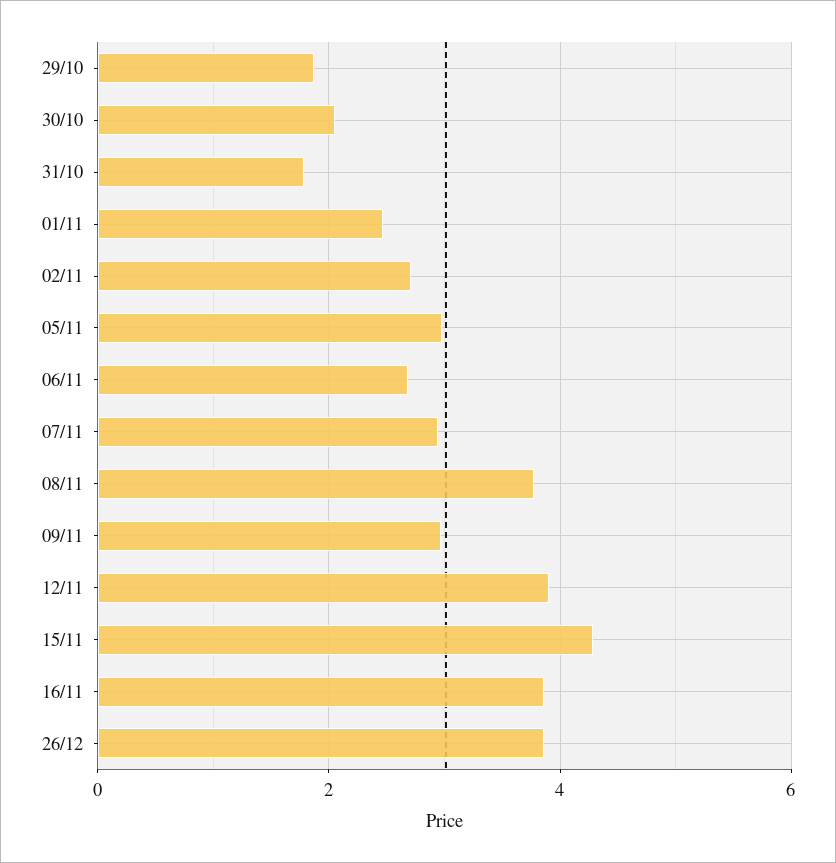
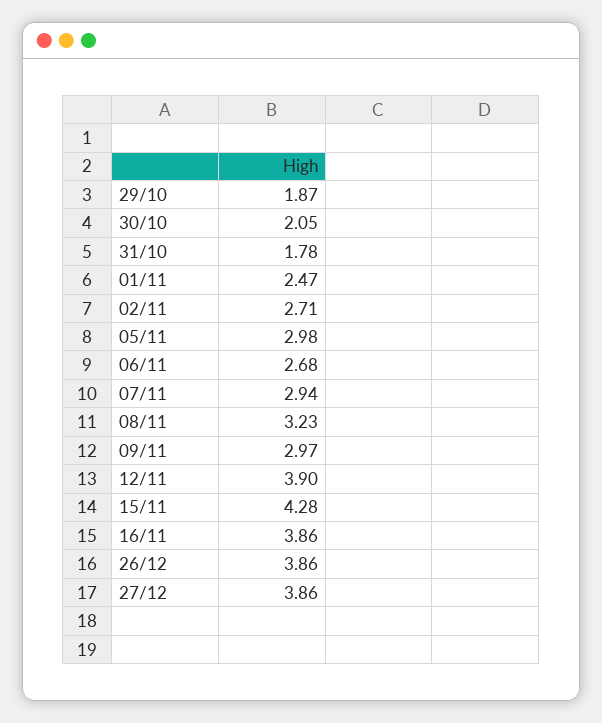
08/11: 3.8 -> 3.23
27/12: none -> 3.86

